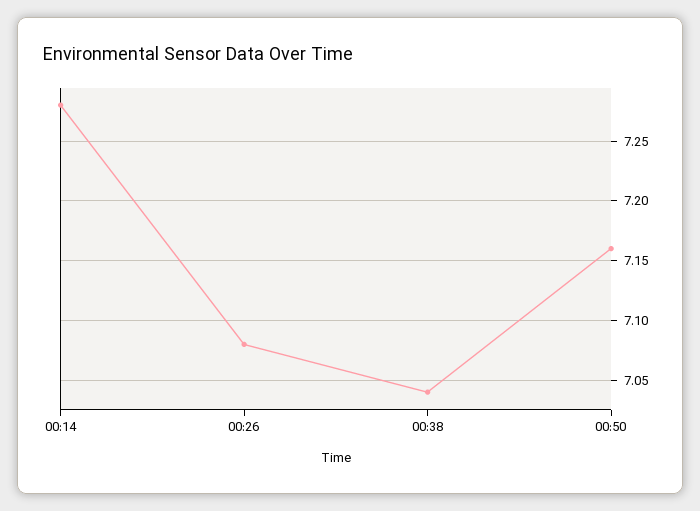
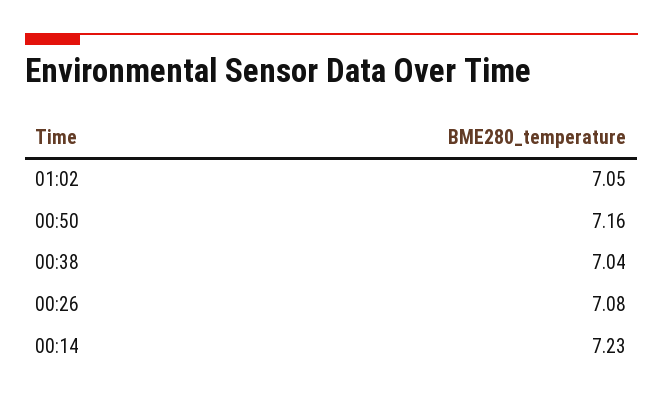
00:14: 7.28 -> 7.23
01:02: none -> 7.05

